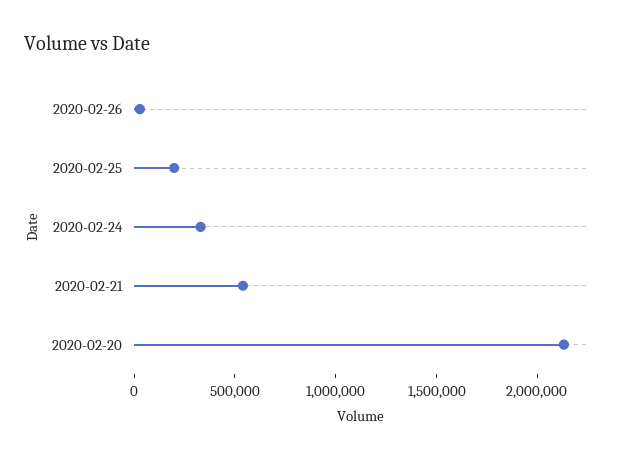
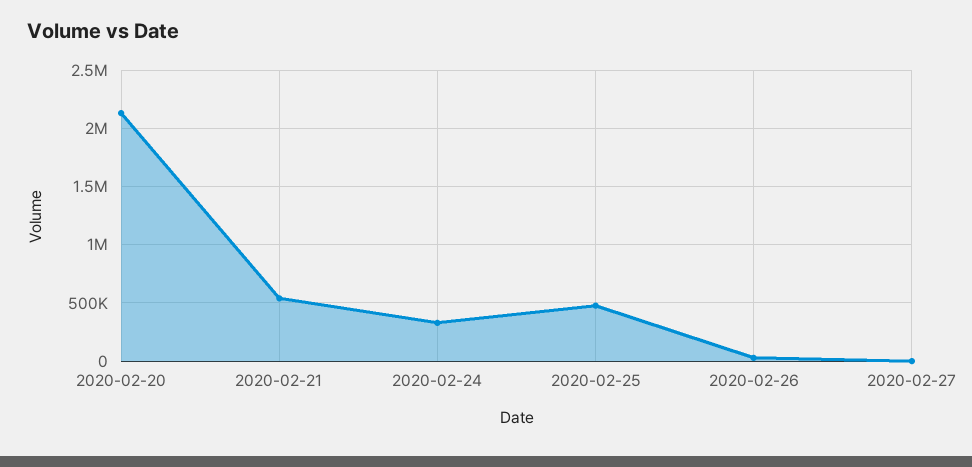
2020-02-25: 200000 -> 500000
2020-02-27: none -> 0

